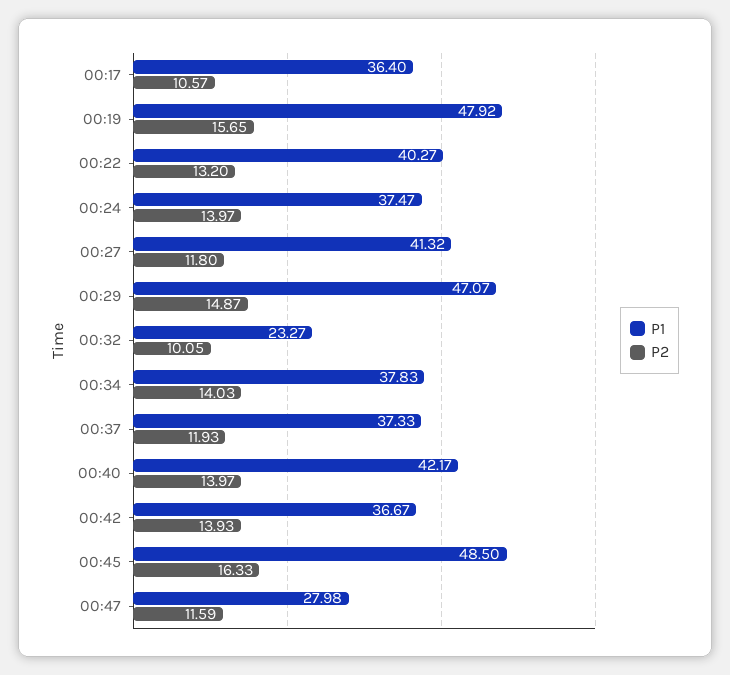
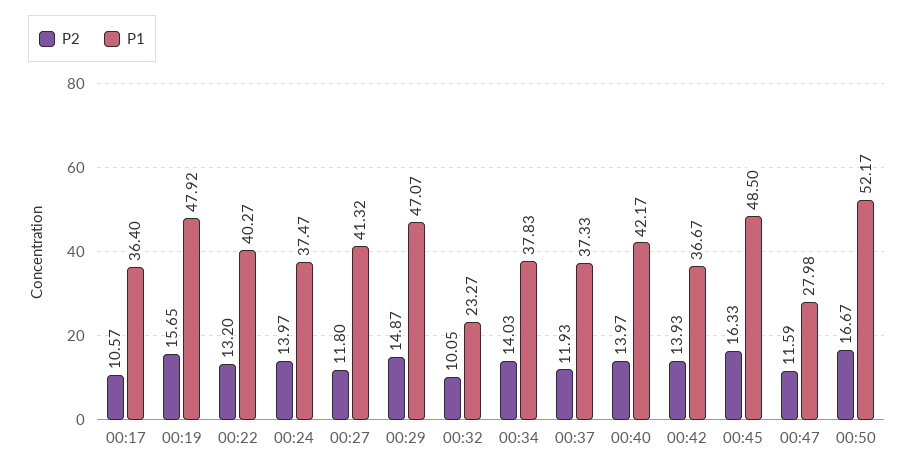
P2, 00:50: none -> 16.67
P1, 00:50: none -> 52.17

